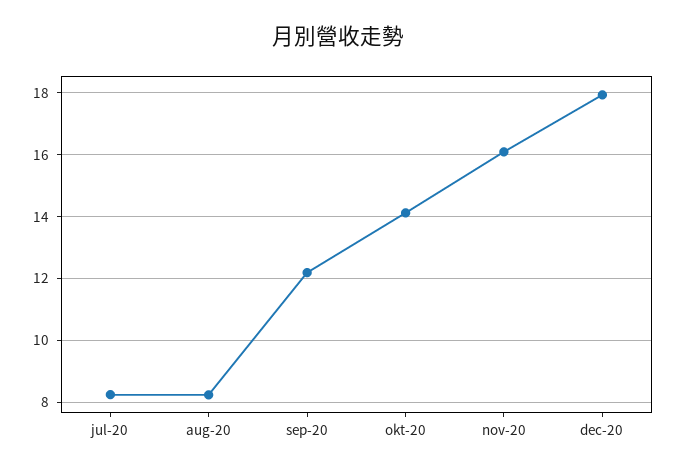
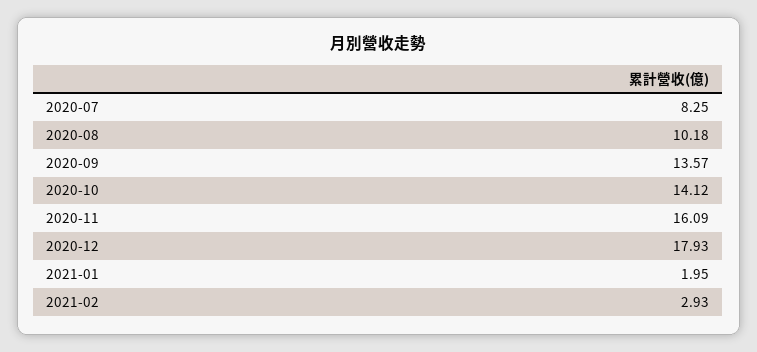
aug-20: 8.2 -> 10.18
sep-20: 12.2 -> 13.57
2021-01: none -> 1.95
2021-02: none -> 2.93

